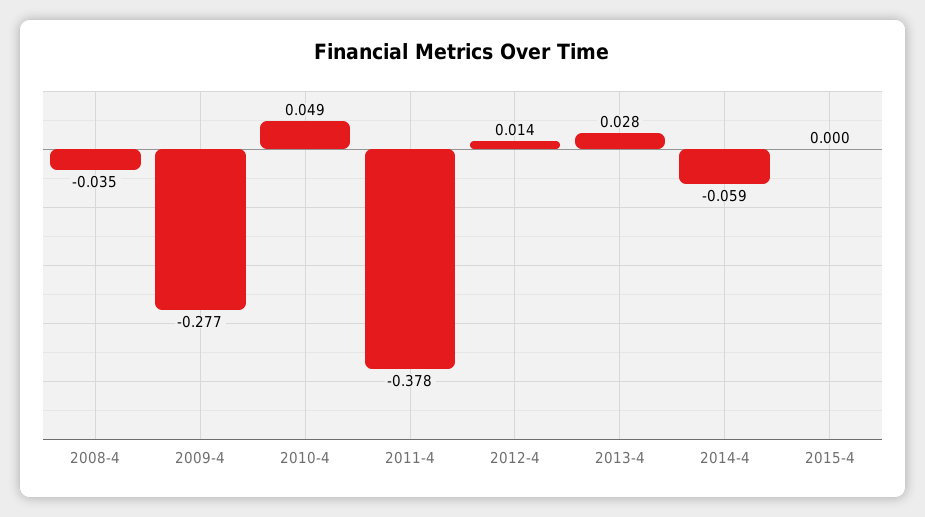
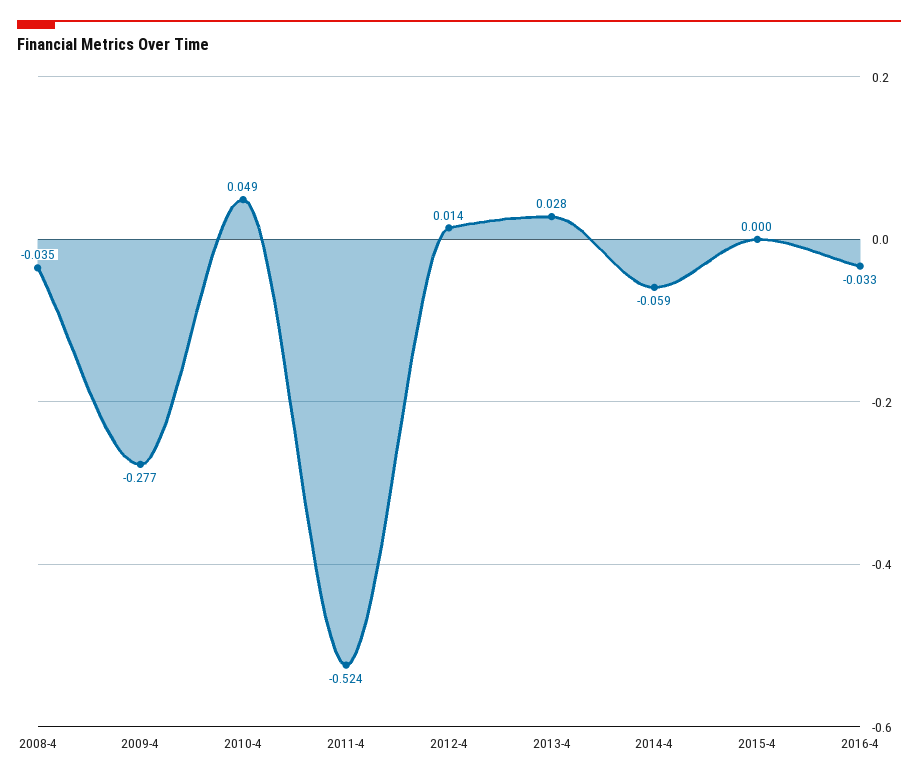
2011-4: -0.378 -> -0.524
2016-4: none -> -0.033

